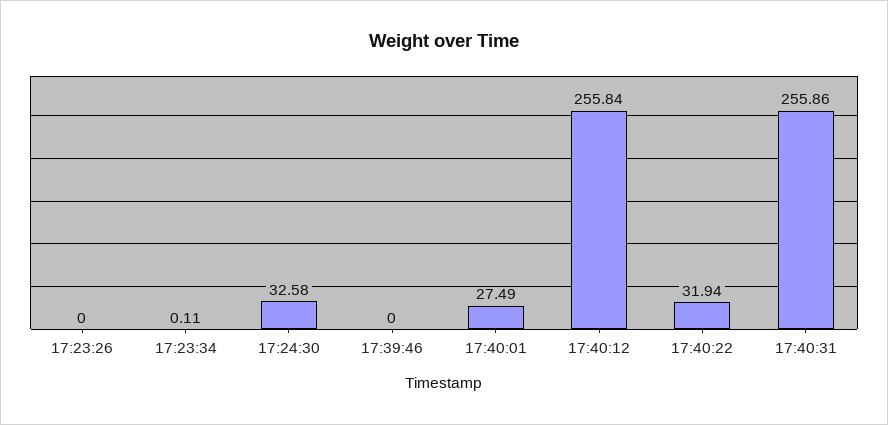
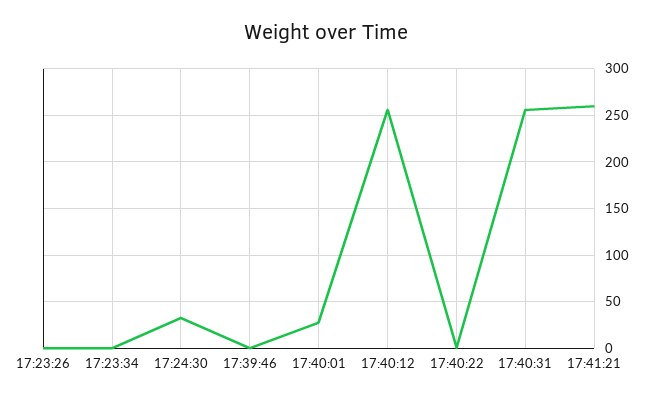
17:40:22: 31.94 -> 0
17:41:21: none -> 260

